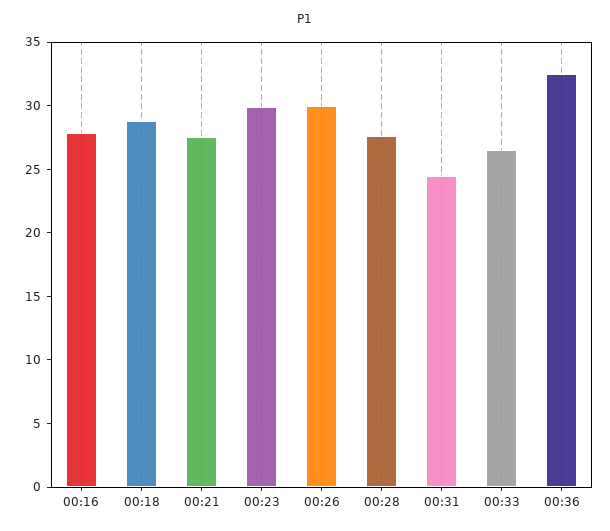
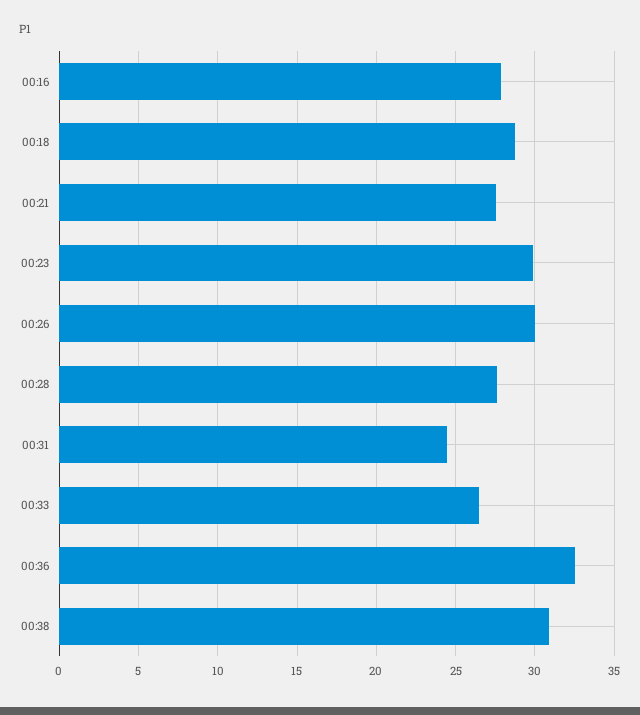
00:38: none -> 31

